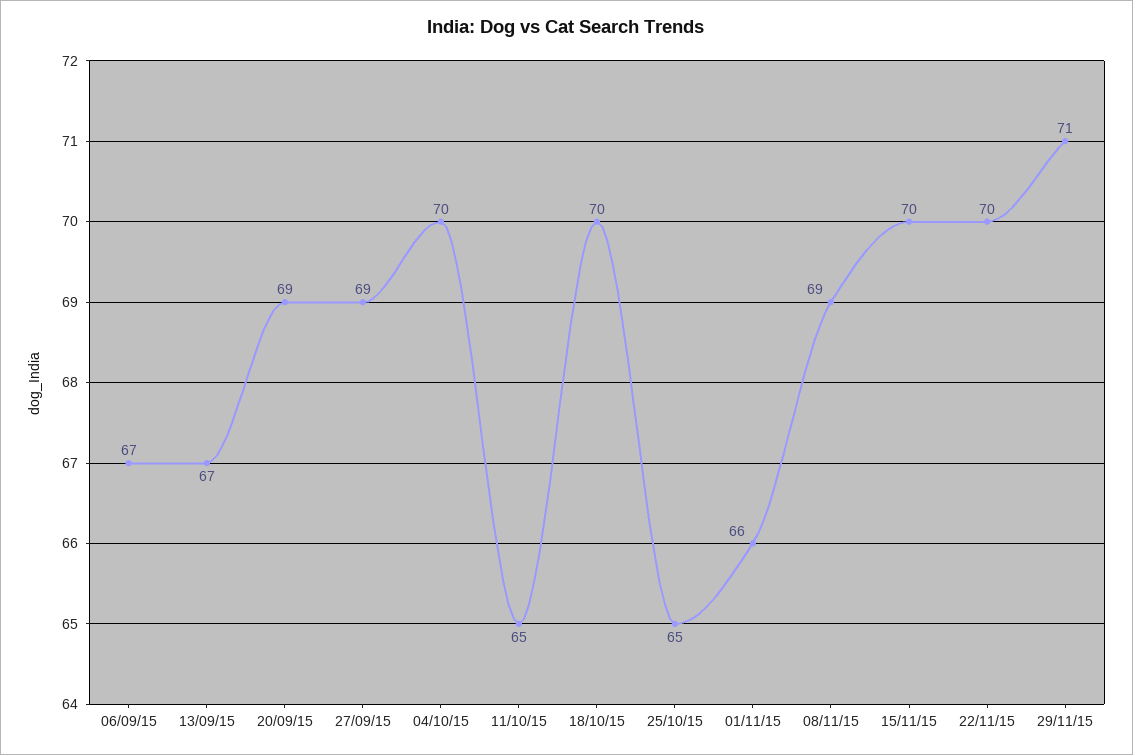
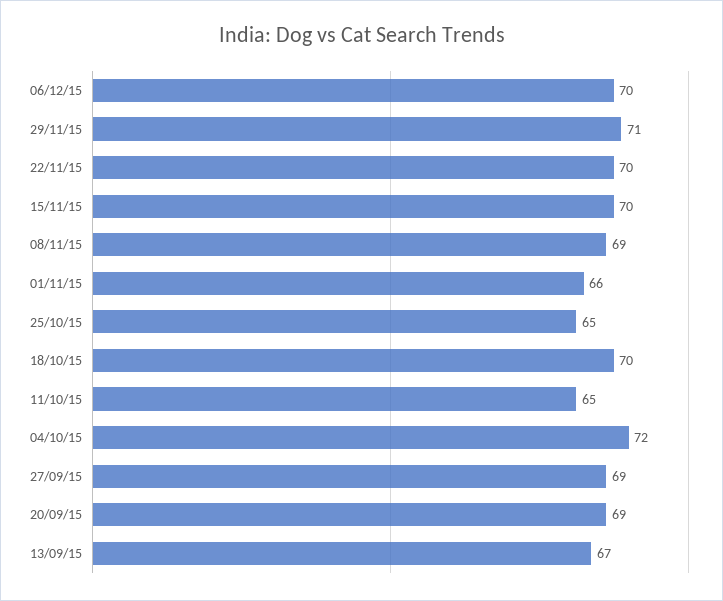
06/09/15: 67 -> none
04/10/15: 70 -> 72
06/12/15: none -> 70

